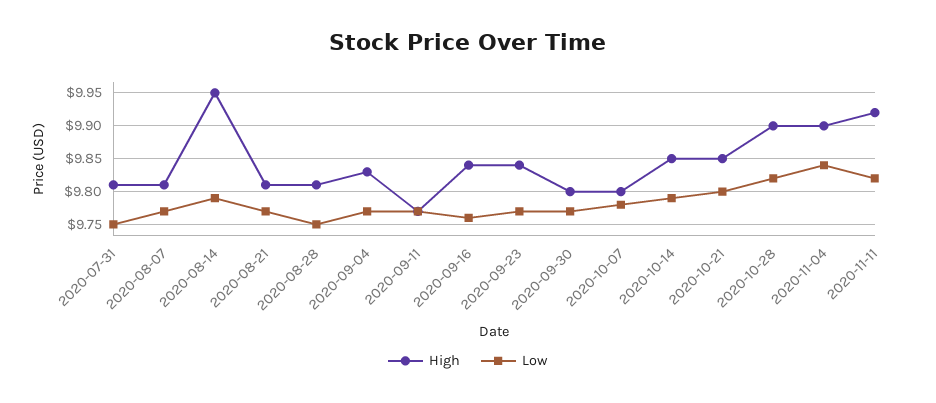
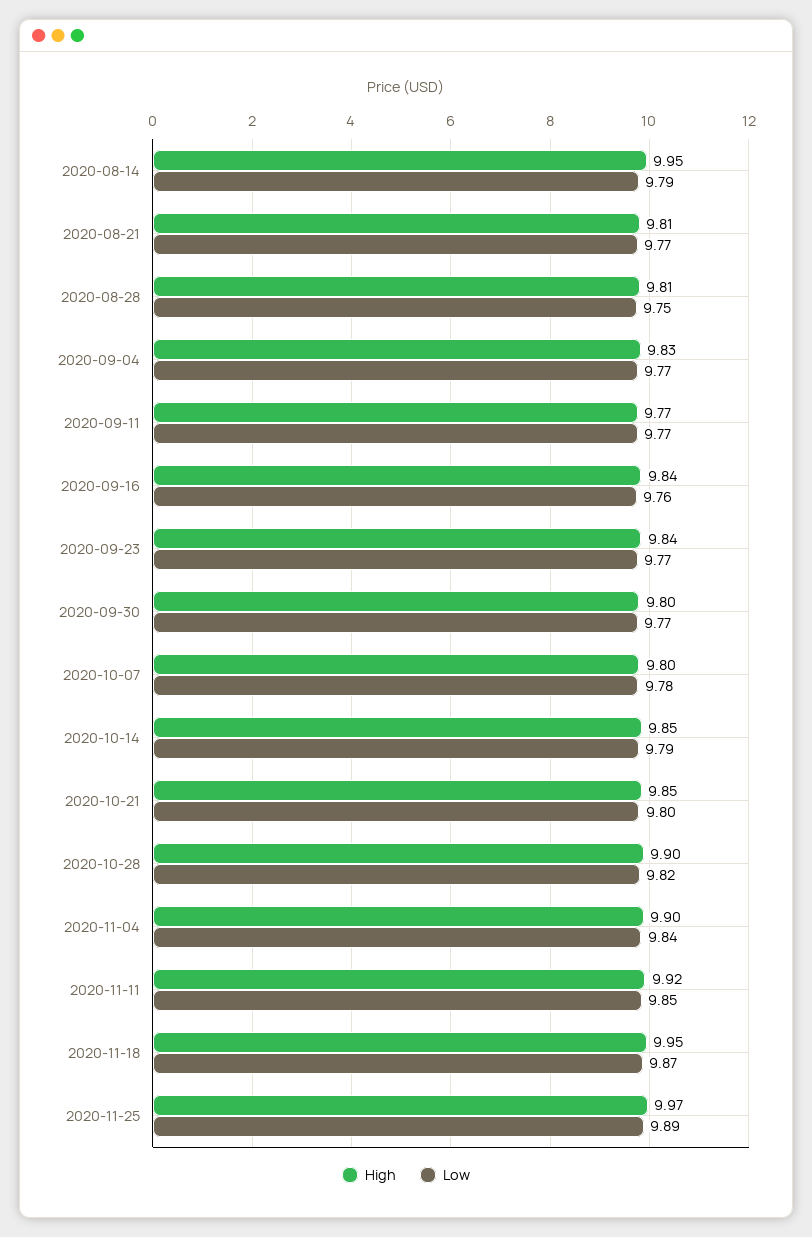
High, 2020-07-31: 9.81 -> none
Low, 2020-07-31: 9.75 -> none
High, 2020-08-07: 9.81 -> none
Low, 2020-08-07: 9.77 -> none
Low, 2020-11-11: 9.82 -> 9.85
High, 2020-11-18: none -> 9.95
Low, 2020-11-18: none -> 9.87
High, 2020-11-25: none -> 9.97
Low, 2020-11-25: none -> 9.89

